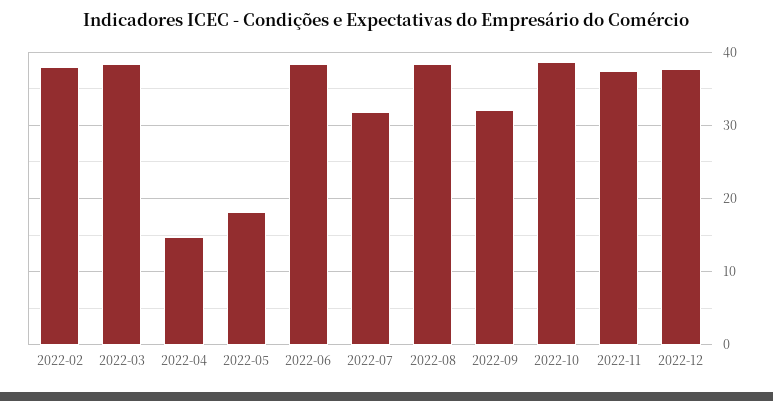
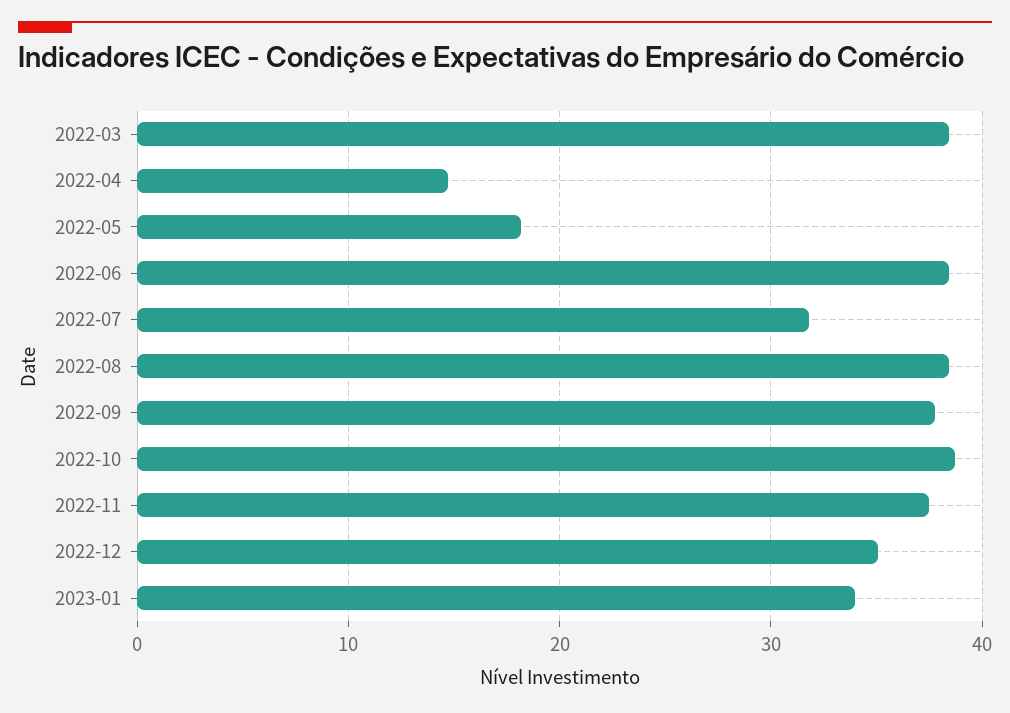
2022-02: 38 -> none
2022-09: 32 -> 38
2022-12: 38 -> 35
2023-01: none -> 34

